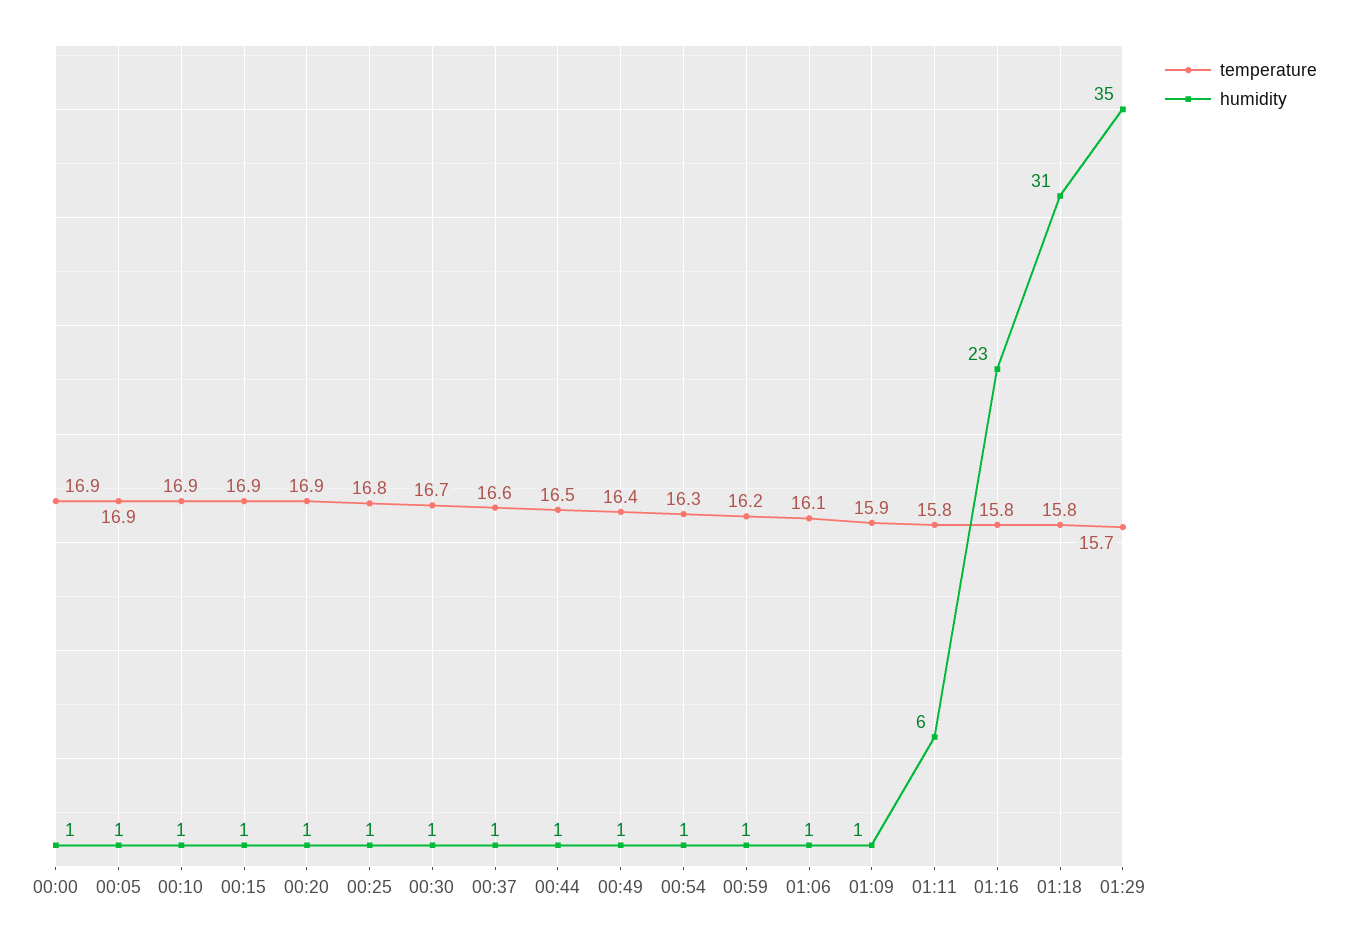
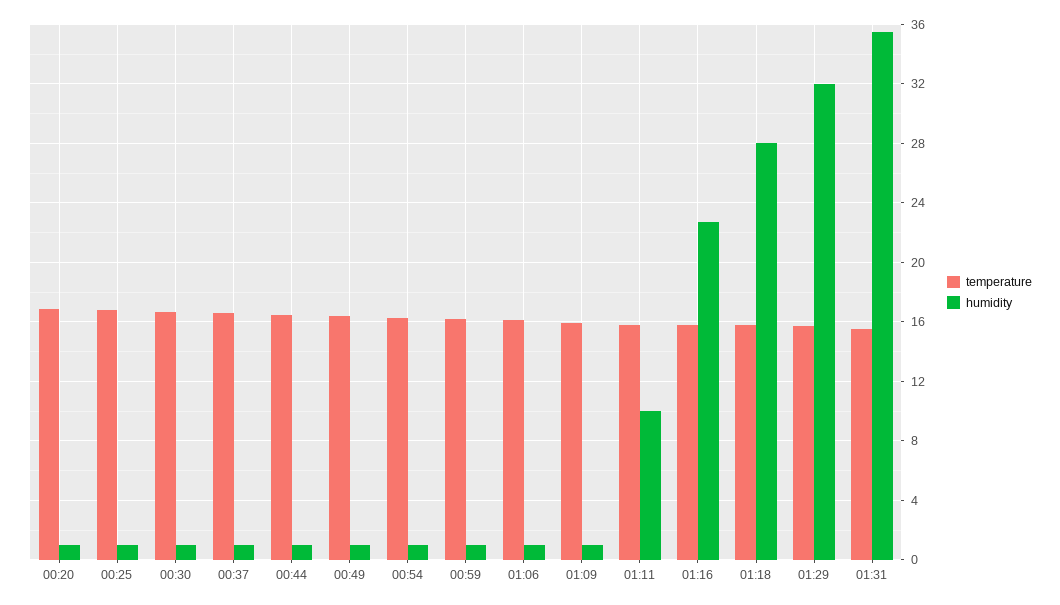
temperature, 00:00: 16.9 -> none
humidity, 00:00: 1 -> none
temperature, 00:05: 16.9 -> none
humidity, 00:05: 1 -> none
temperature, 00:10: 16.9 -> none
humidity, 00:10: 1 -> none
temperature, 00:15: 16.9 -> none
humidity, 00:15: 1 -> none
humidity, 01:11: 6 -> 10
humidity, 01:18: 31 -> 28
humidity, 01:29: 35 -> 32
temperature, 01:31: none -> 15.5
humidity, 01:31: none -> 35.5

